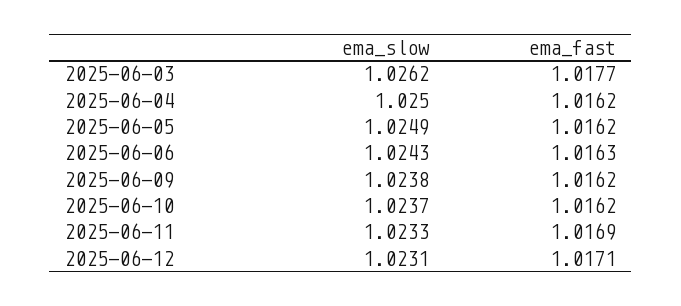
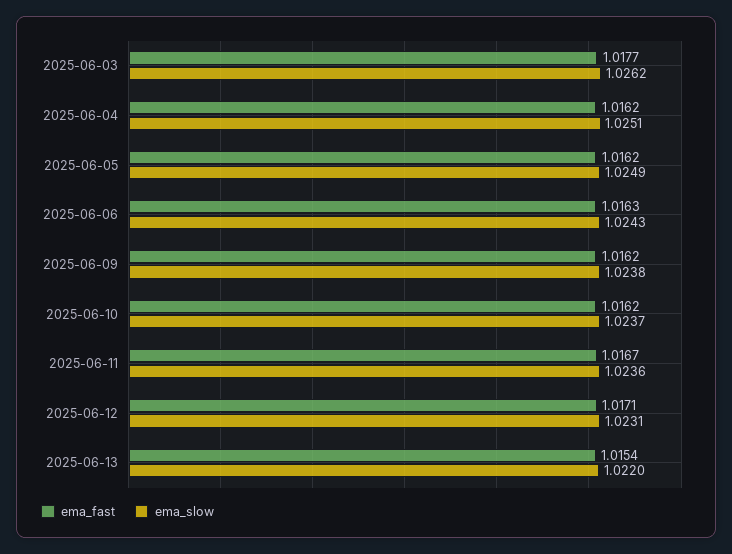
ema_slow, 2025-06-04: 1.025 -> 1.0251
ema_slow, 2025-06-11: 1.0233 -> 1.0236
ema_fast, 2025-06-11: 1.0169 -> 1.0167
ema_fast, 2025-06-13: none -> 1.0154
ema_slow, 2025-06-13: none -> 1.022

